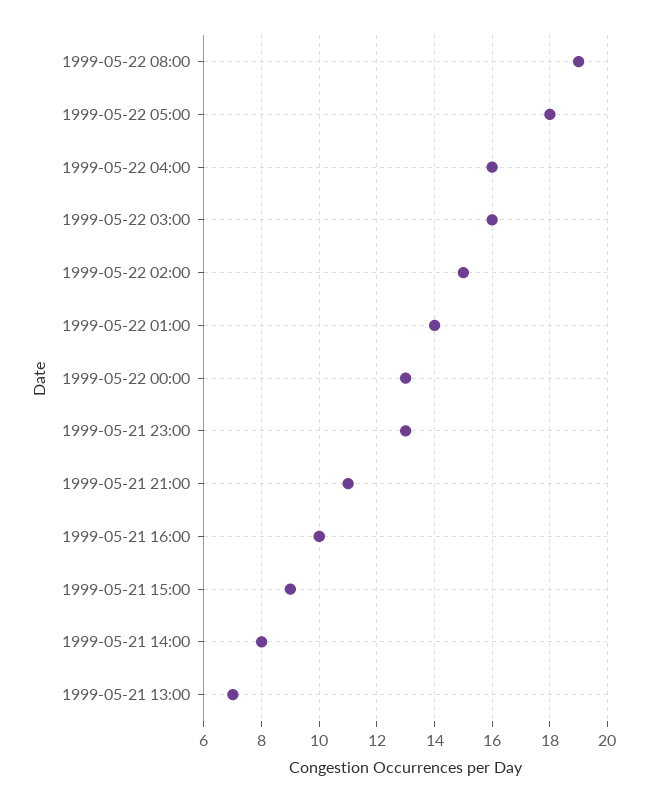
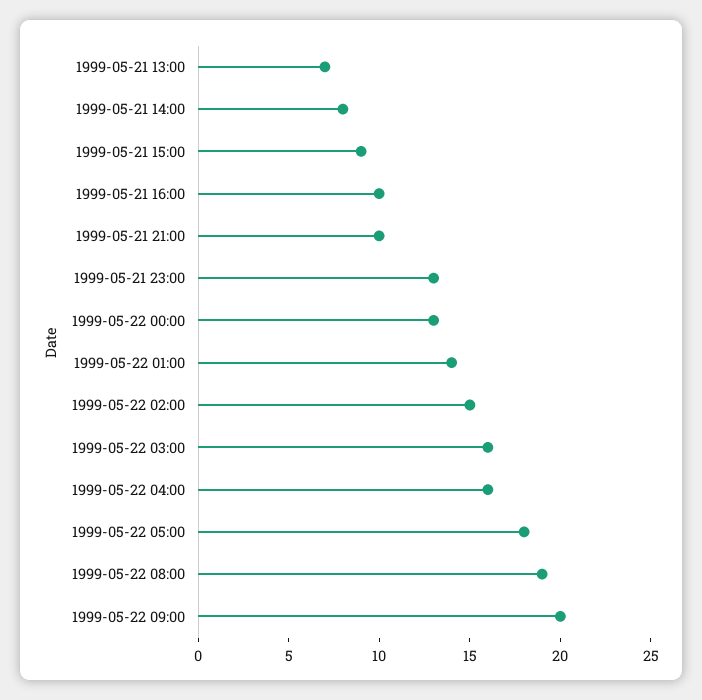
1999-05-21 21:00: 11 -> 10
1999-05-22 09:00: none -> 20

